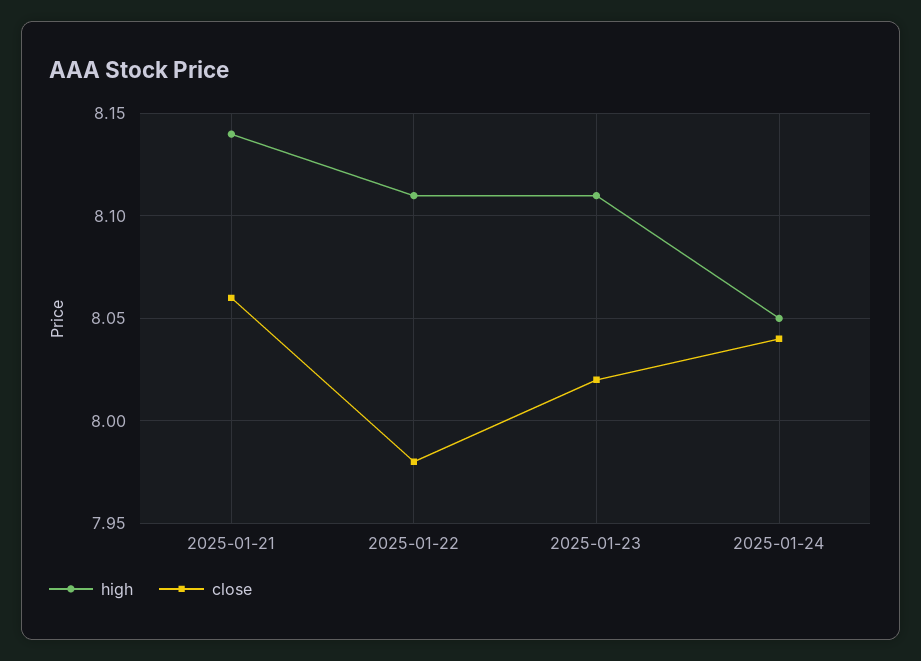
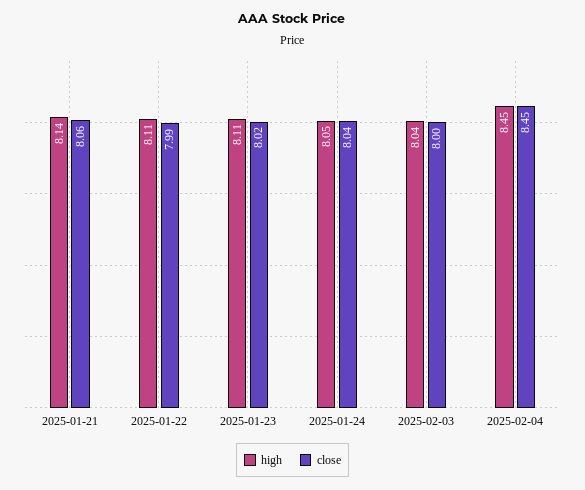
close, 2025-01-22: 7.98 -> 7.99
high, 2025-02-03: none -> 8.04
close, 2025-02-03: none -> 8
high, 2025-02-04: none -> 8.45
close, 2025-02-04: none -> 8.45

